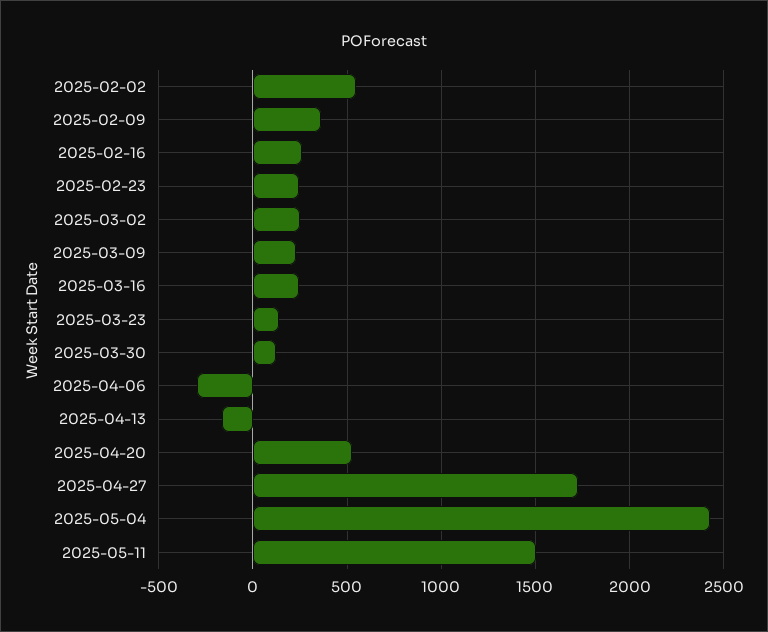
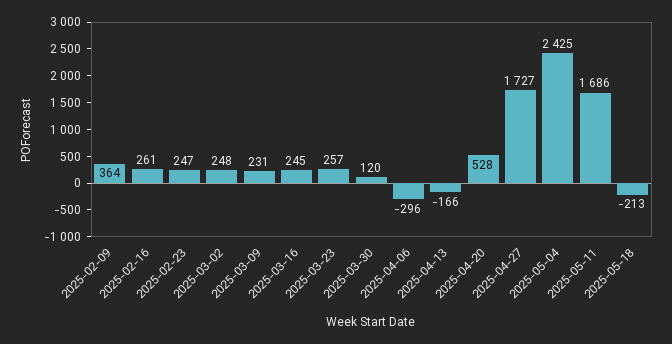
2025-02-02: 550 -> none
2025-03-23: 150 -> 257
2025-05-11: 1500 -> 1686
2025-05-18: none -> -213

